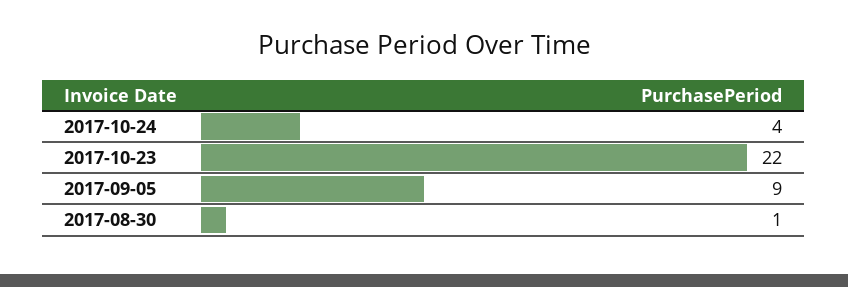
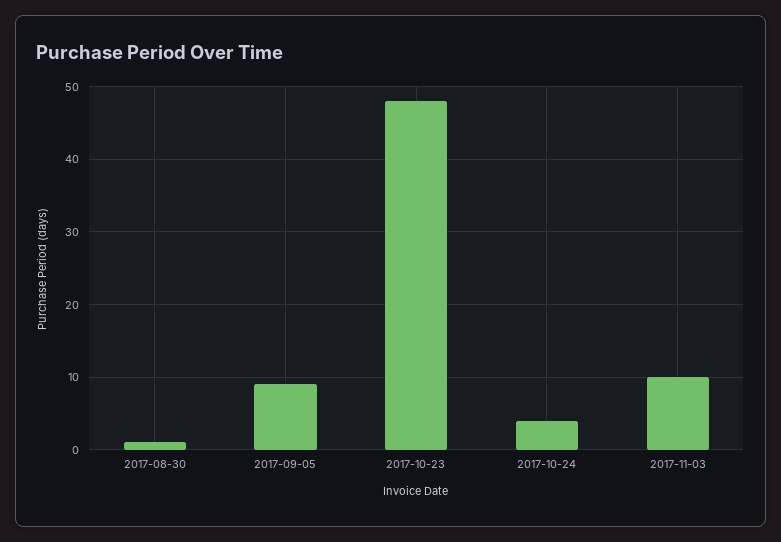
2017-10-23: 22 -> 48
2017-11-03: none -> 10

